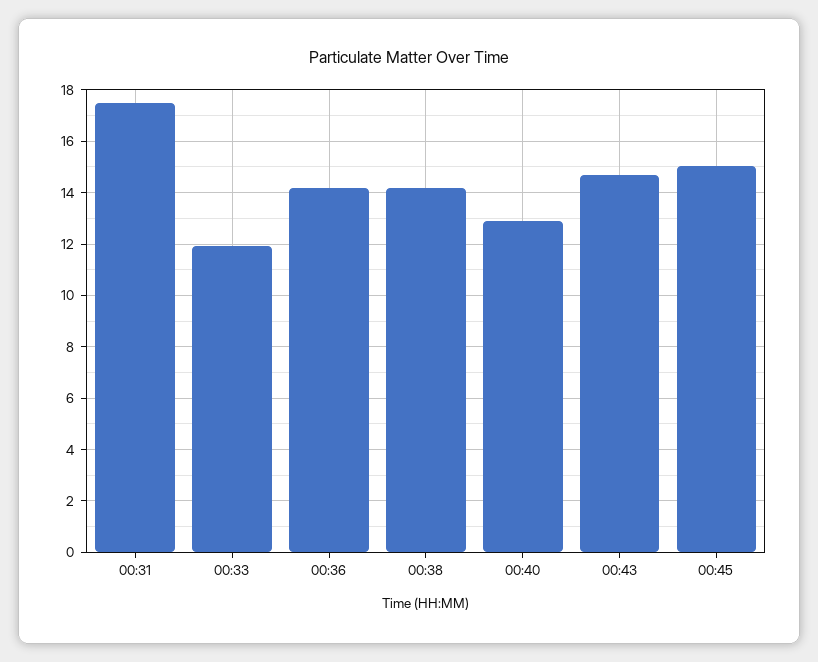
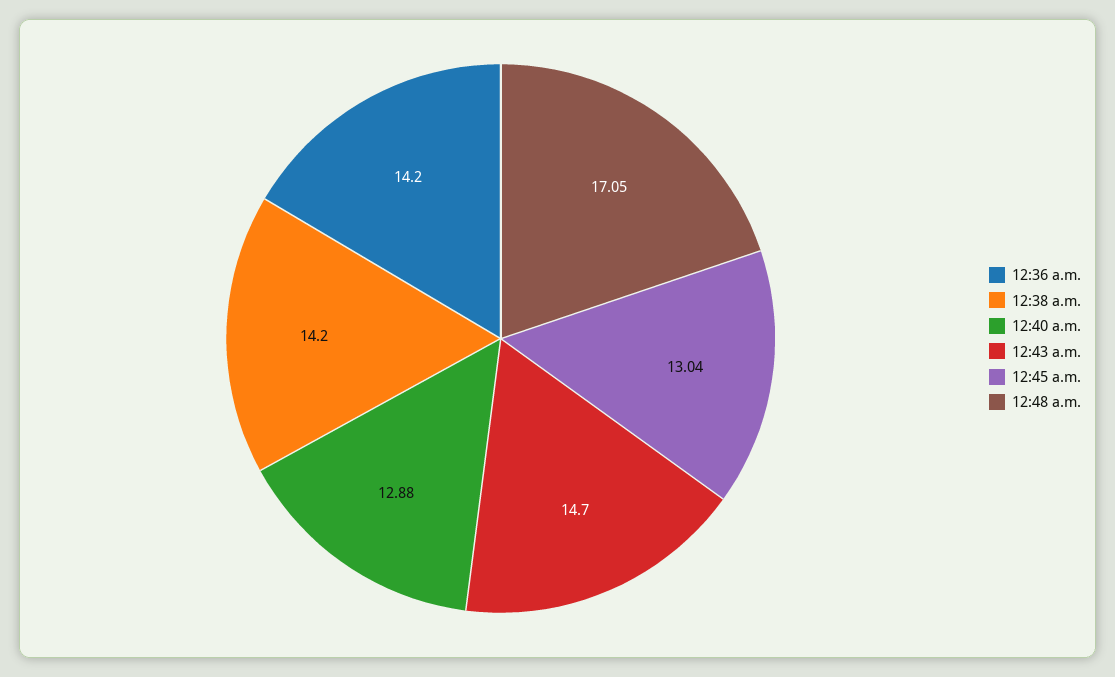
00:31: 17.5 -> none
00:33: 12 -> none
00:45: 15 -> 13.04
12:48 a.m.: none -> 17.05

